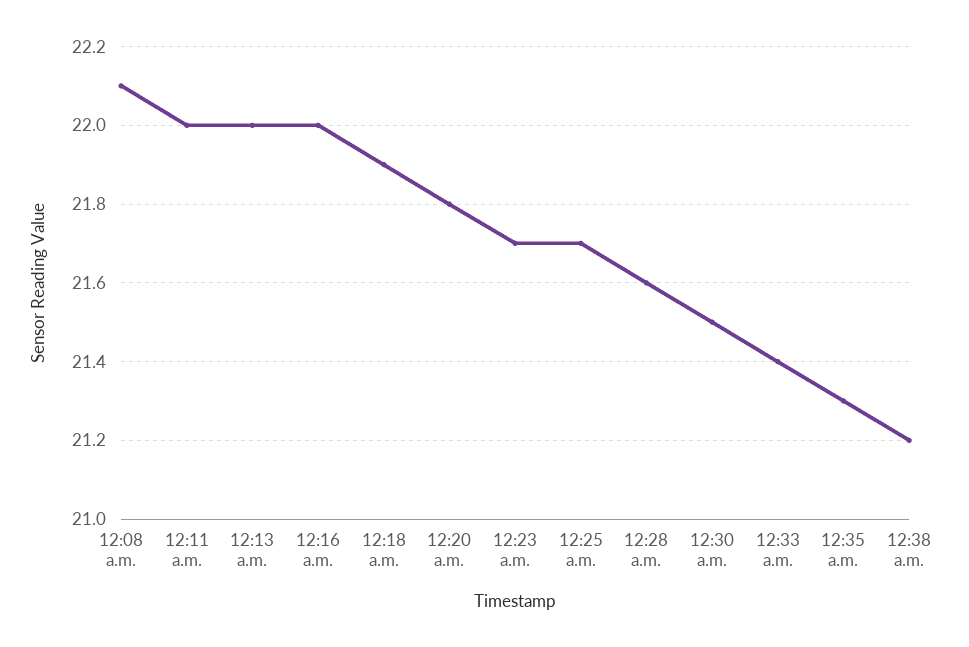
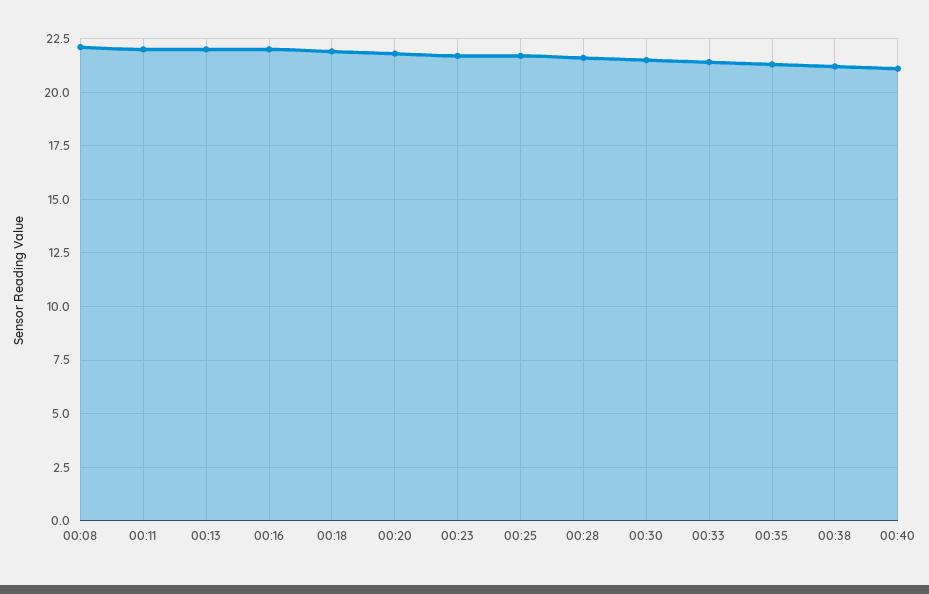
00:40: none -> 21

